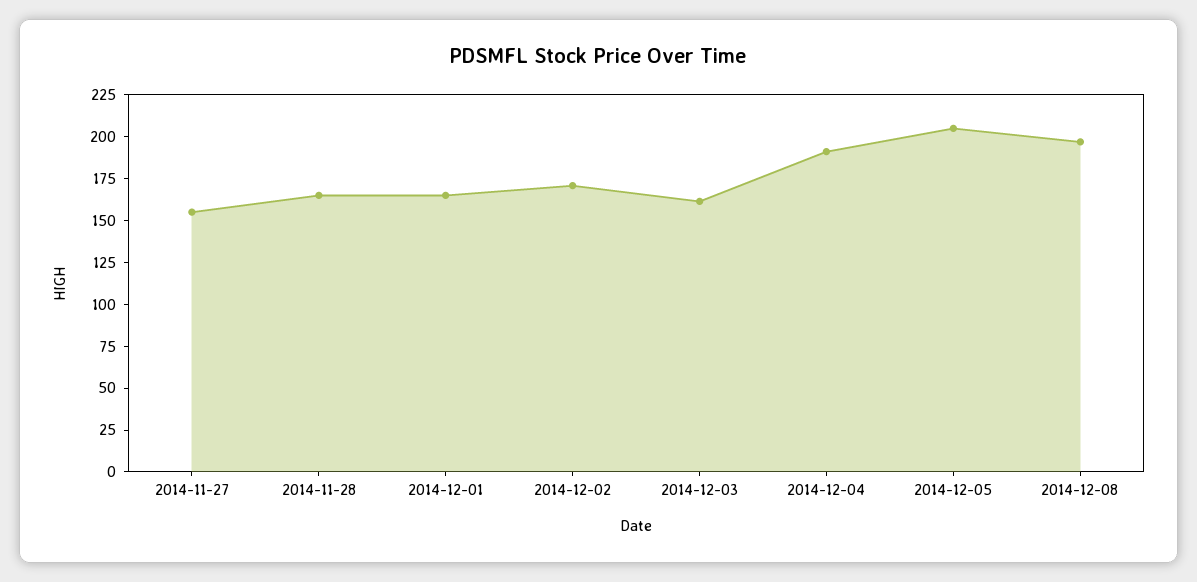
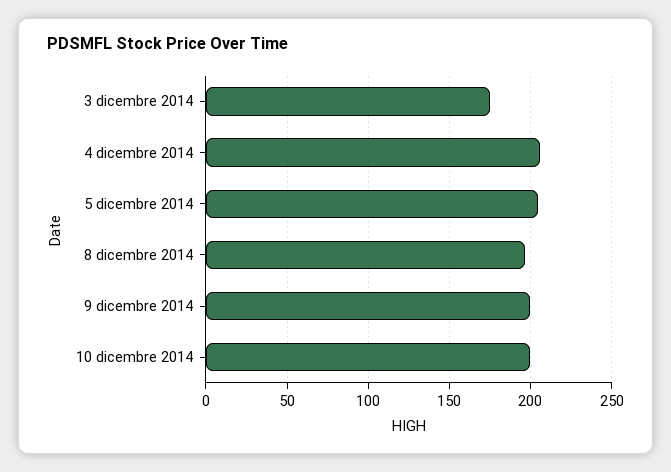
2014-11-27: 155 -> none
2014-11-28: 165 -> none
2014-12-01: 165 -> none
2014-12-02: 170 -> none
2014-12-03: 160 -> 175
2014-12-04: 190 -> 205
9 dicembre 2014: none -> 200
10 dicembre 2014: none -> 200

